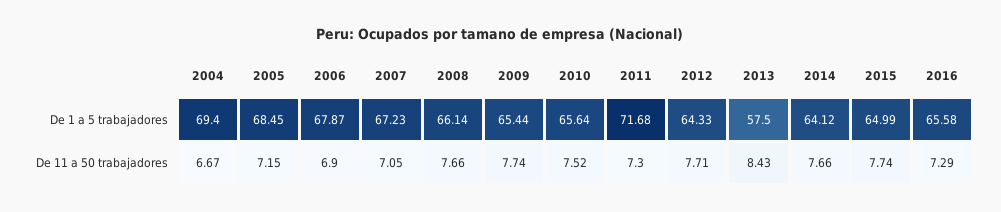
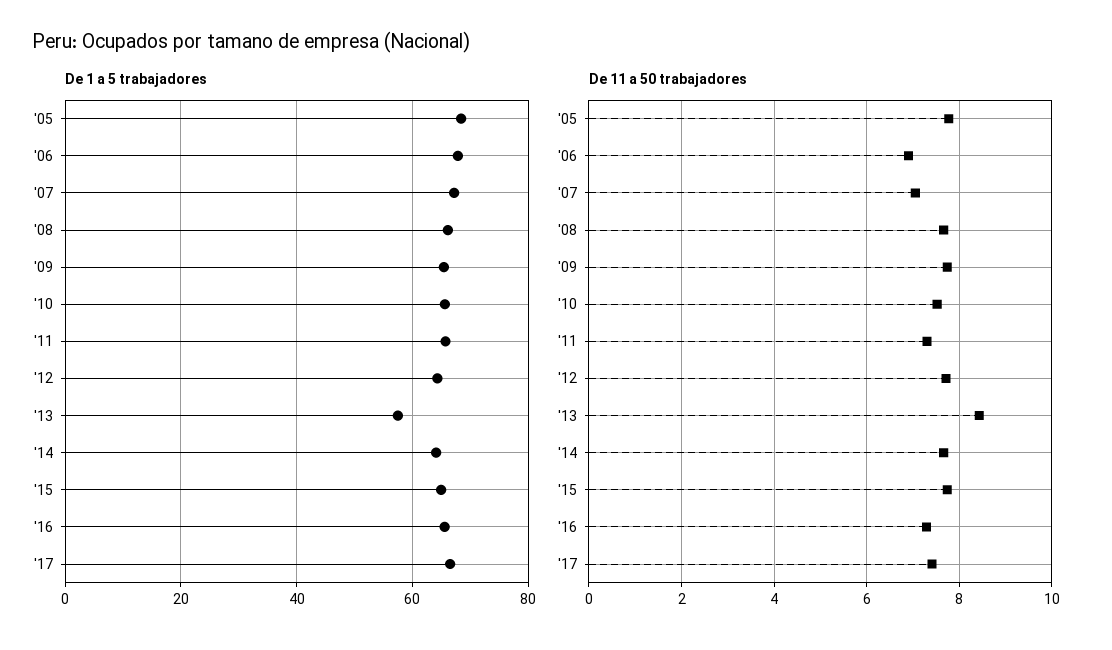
De 1 a 5 trabajadores, 2004: 69.4 -> none
De 1 a 5 trabajadores, 2011: 71.68 -> 66
De 11 a 50 trabajadores, 2004: 6.67 -> none
De 11 a 50 trabajadores, 2005: 7.15 -> 7.8
De 1 a 5 trabajadores, '17: none -> 66
De 11 a 50 trabajadores, '17: none -> 7.4

